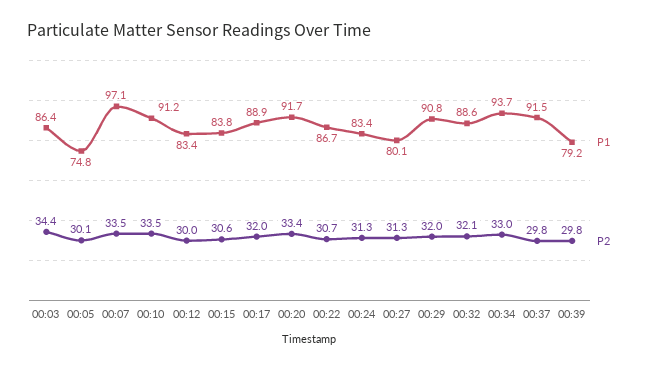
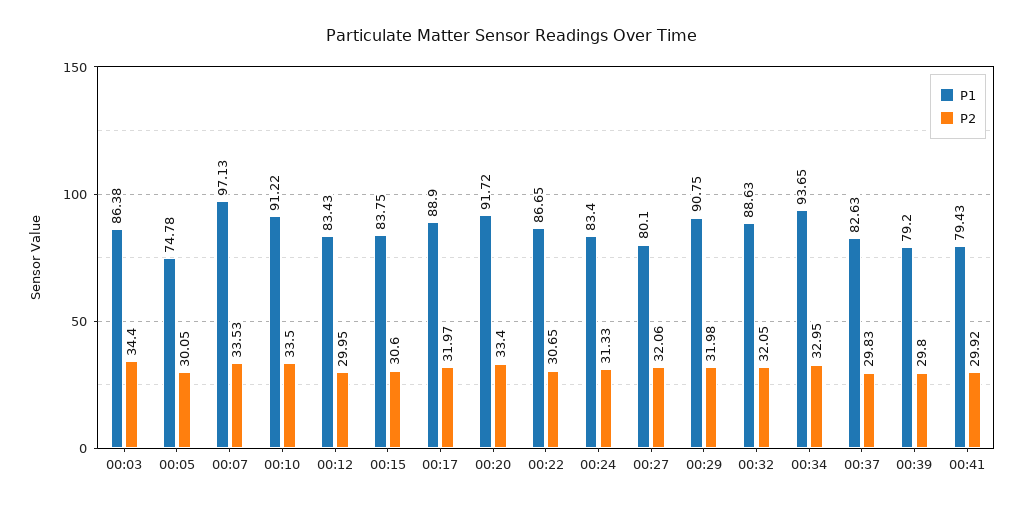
P2, 00:27: 31.3 -> 32.06
P1, 00:37: 91.5 -> 82.63
P1, 00:41: none -> 79.43
P2, 00:41: none -> 29.92

